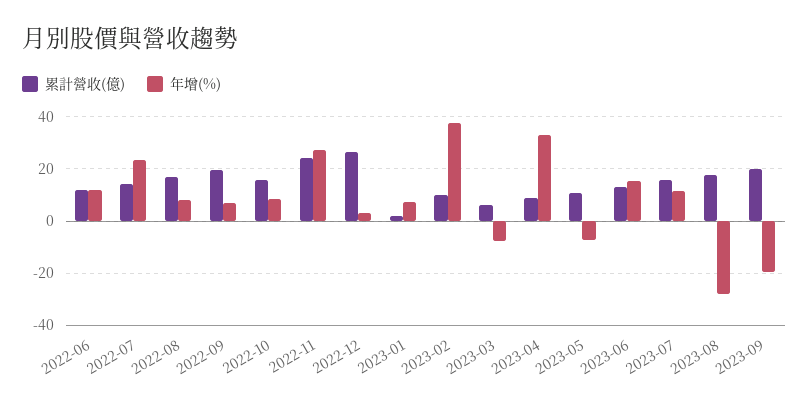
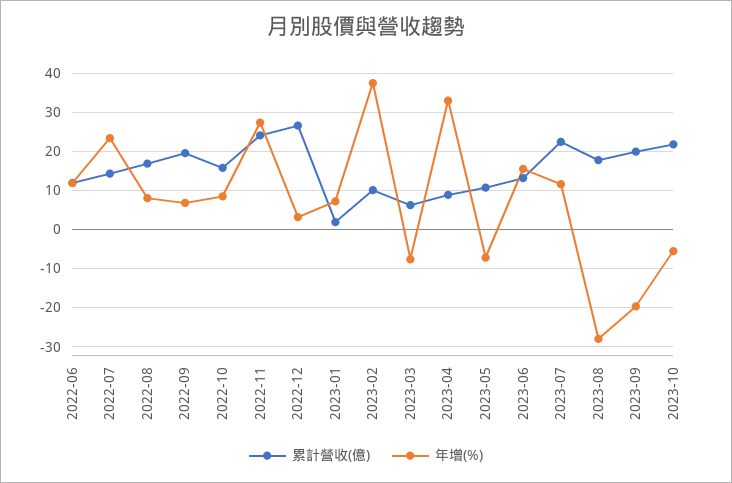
累計營收(億), 2023-07: 15 -> 22
累計營收(億), 2023-10: none -> 22
年增(%), 2023-10: none -> -6

